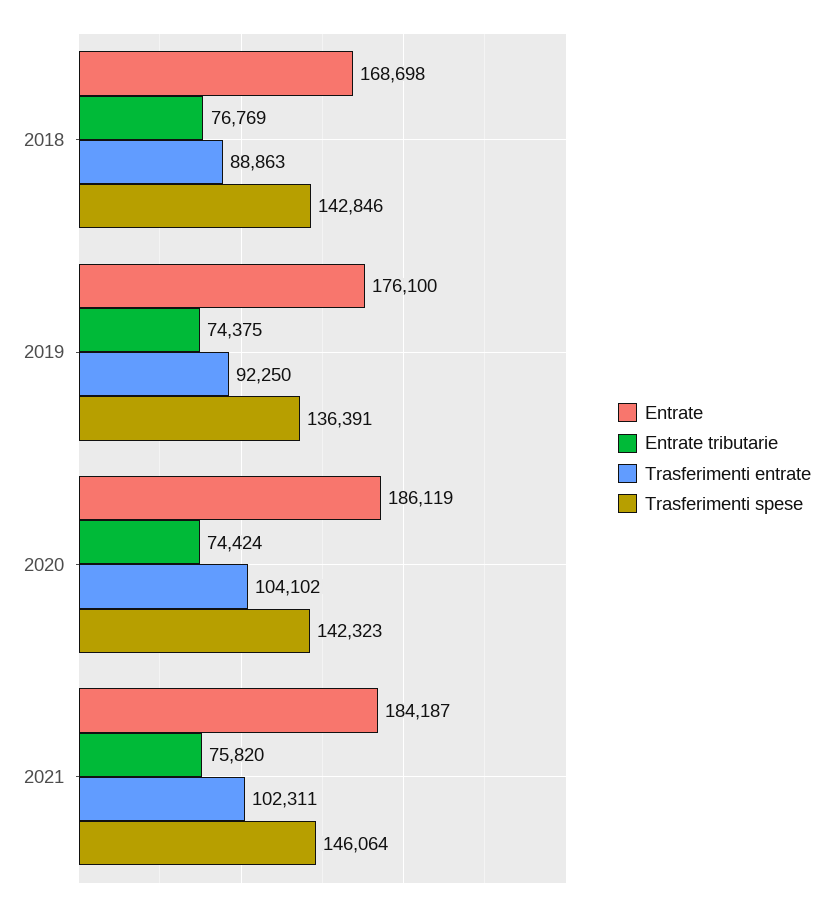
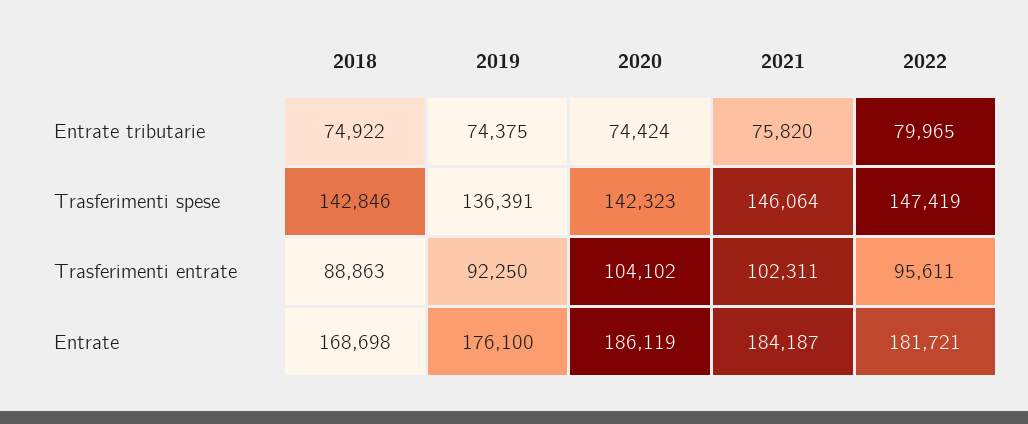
Entrate tributarie, 2018: 76769 -> 74922
Entrate tributarie, 2022: none -> 79965
Trasferimenti spese, 2022: none -> 147419
Trasferimenti entrate, 2022: none -> 95611
Entrate, 2022: none -> 181721

